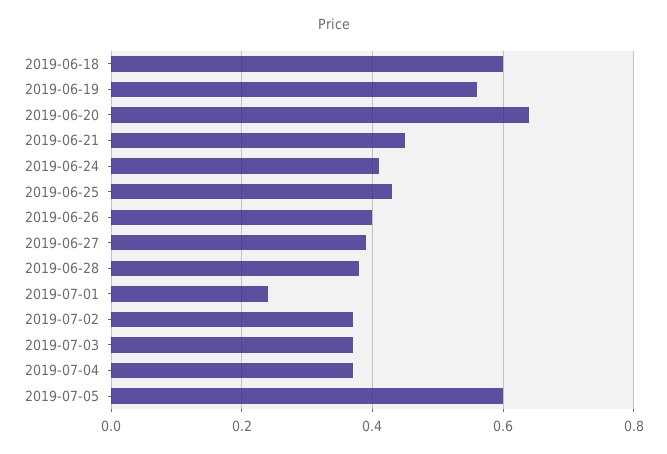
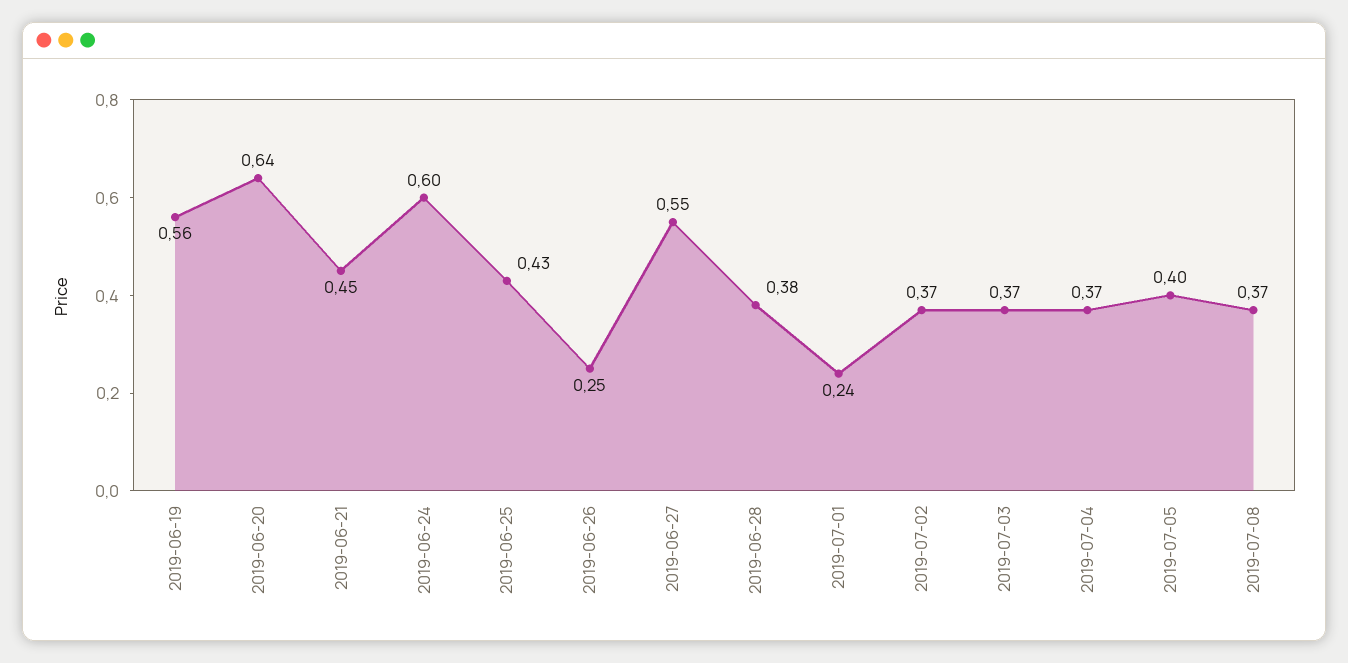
2019-06-18: 0.6 -> none
2019-06-24: 0.4 -> 0.6
2019-06-26: 0.4 -> 0.25
2019-06-27: 0.4 -> 0.55
2019-07-05: 0.6 -> 0.4
2019-07-08: none -> 0.37

